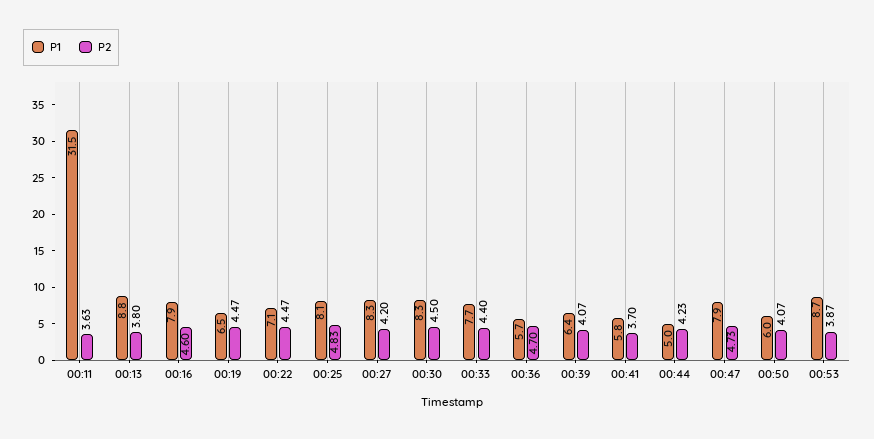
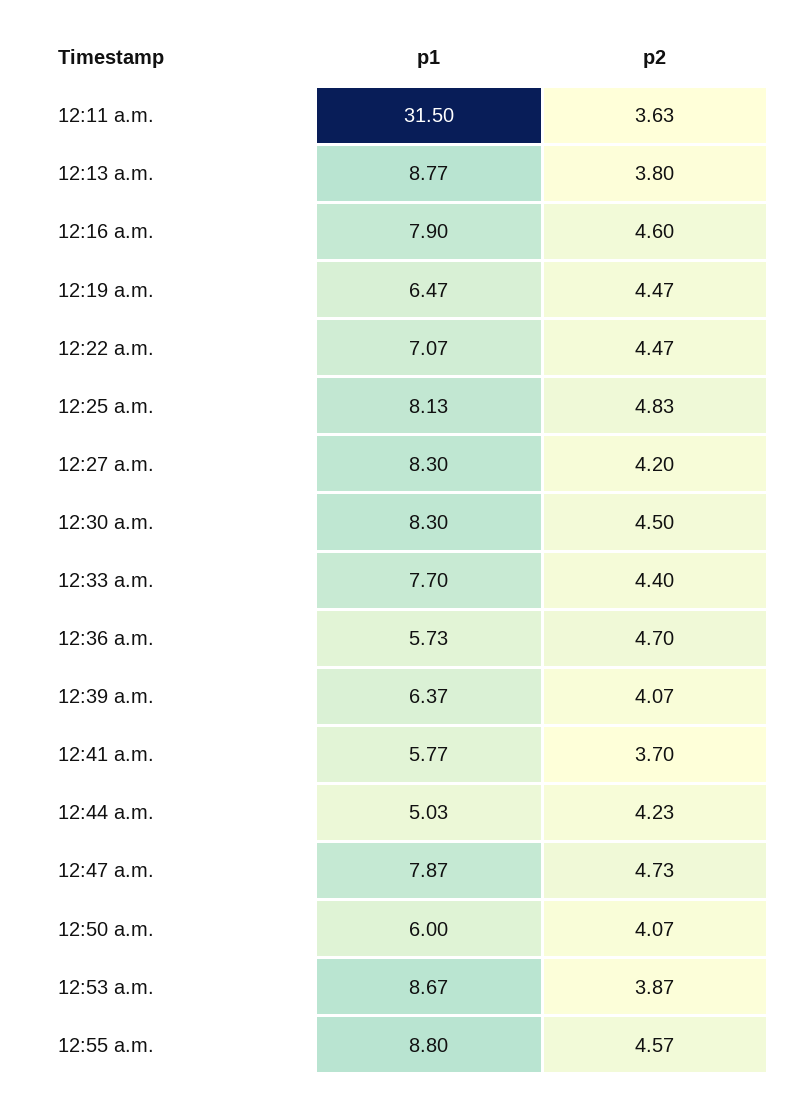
P1, 12:55 a.m.: none -> 8.8
P2, 12:55 a.m.: none -> 4.57

